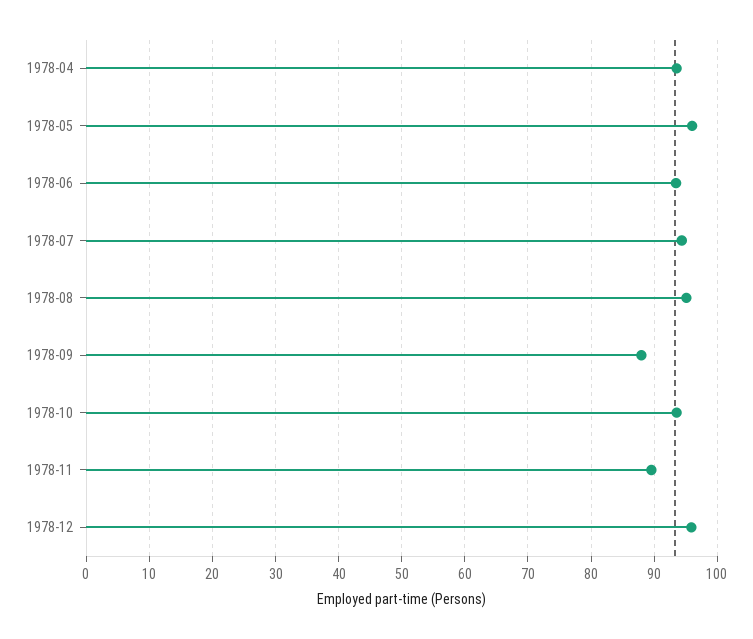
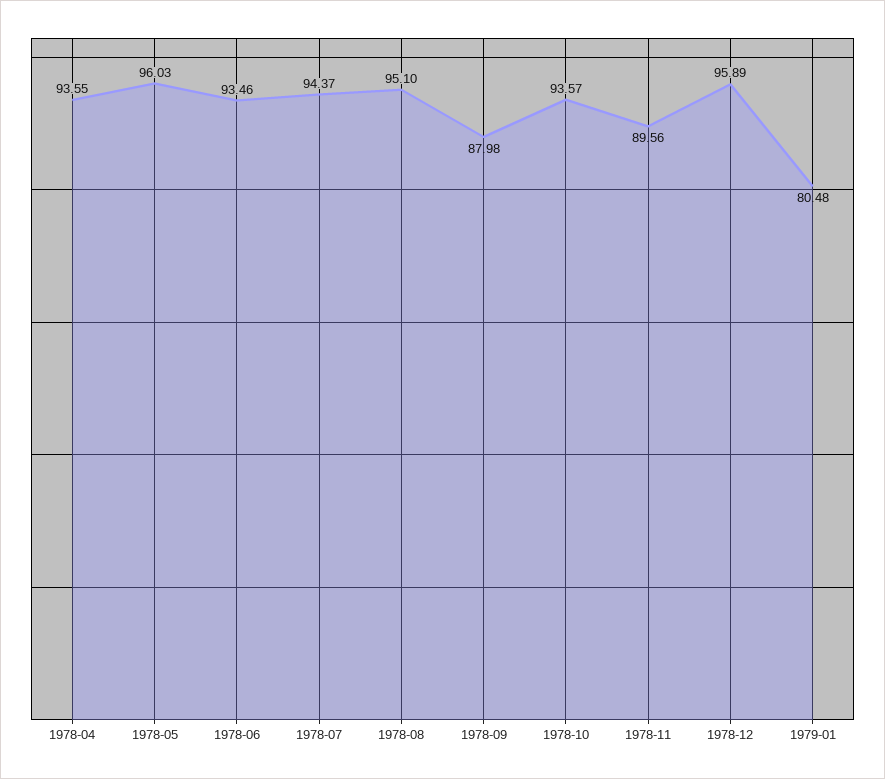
1979-01: none -> 80.48

